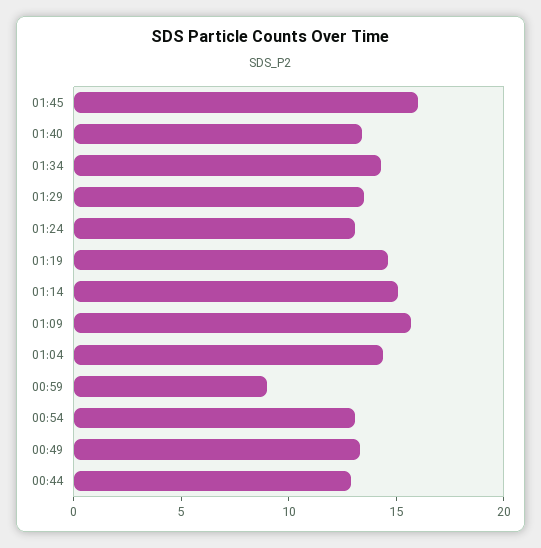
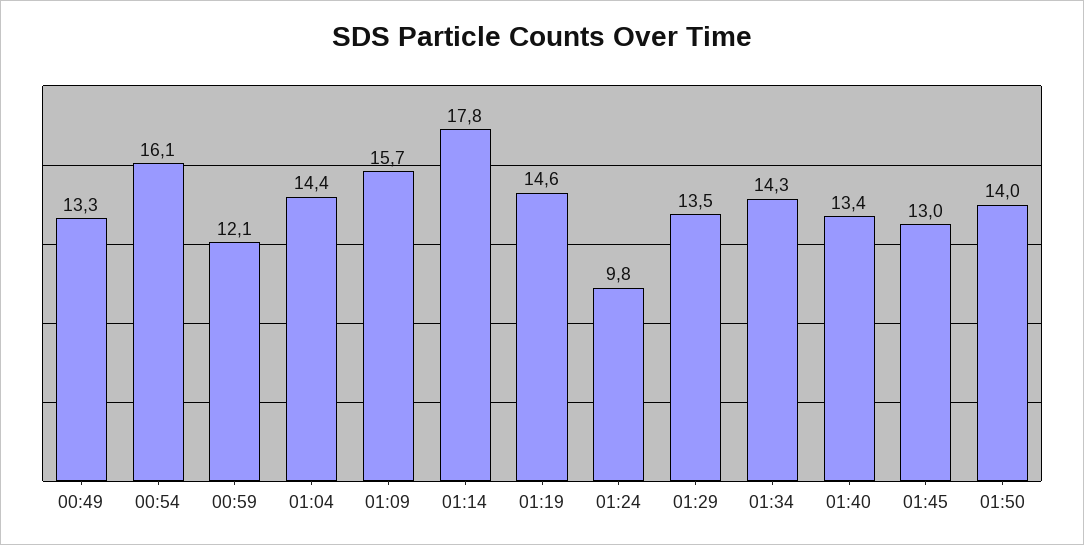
01:45: 16 -> 13
01:24: 13 -> 9.8
01:14: 15 -> 17.8
00:59: 9 -> 12.1
00:54: 13 -> 16.1
00:44: 13 -> none
01:50: none -> 14

